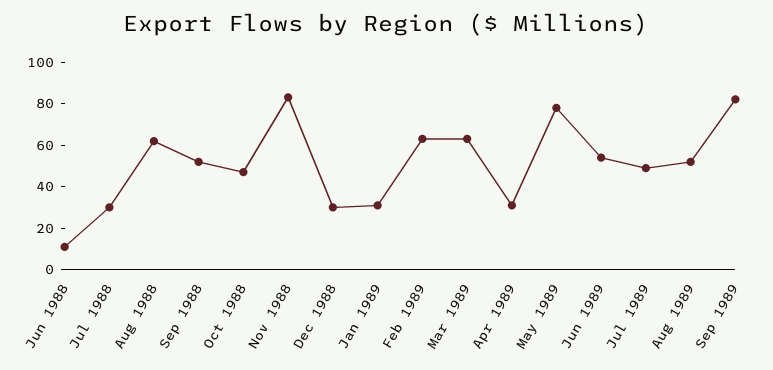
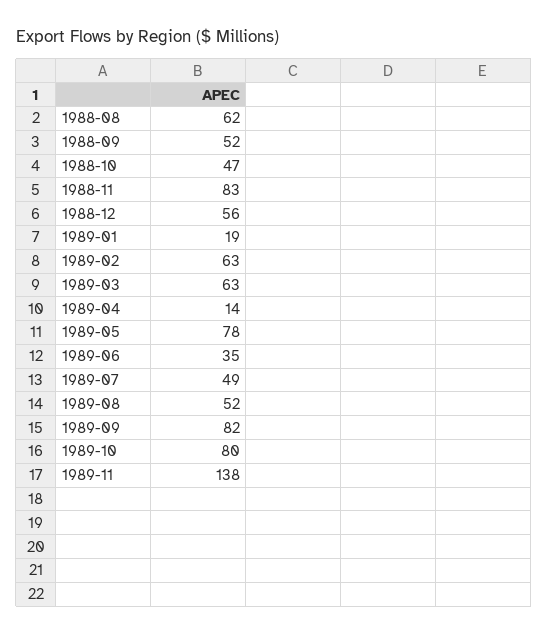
Jun 1988: 10 -> none
Jul 1988: 30 -> none
Dec 1988: 30 -> 56
Jan 1989: 30 -> 19
Apr 1989: 30 -> 14
Jun 1989: 55 -> 35
1989-10: none -> 80
1989-11: none -> 138

